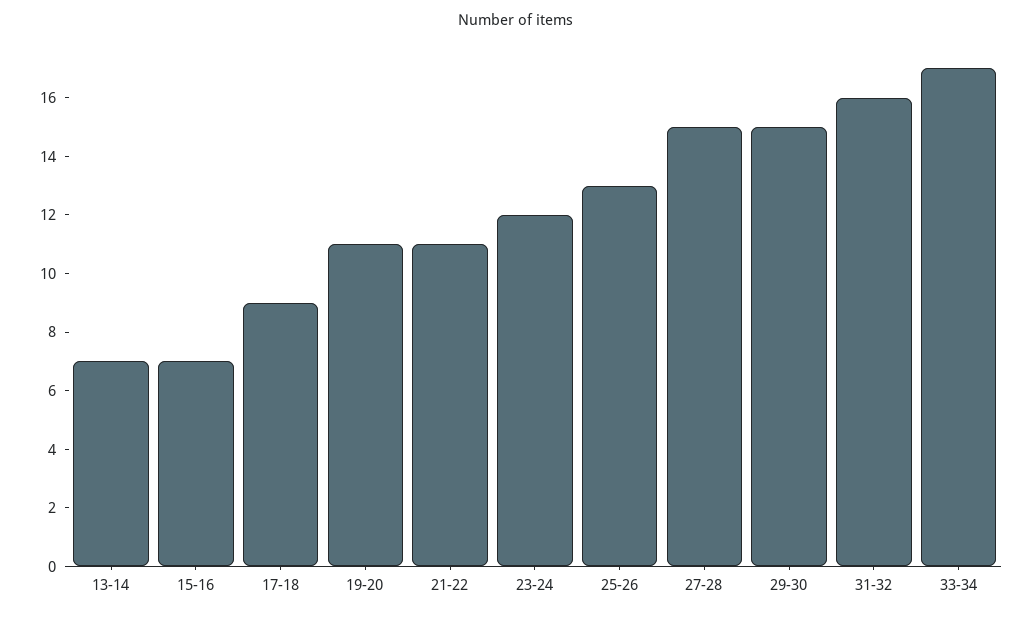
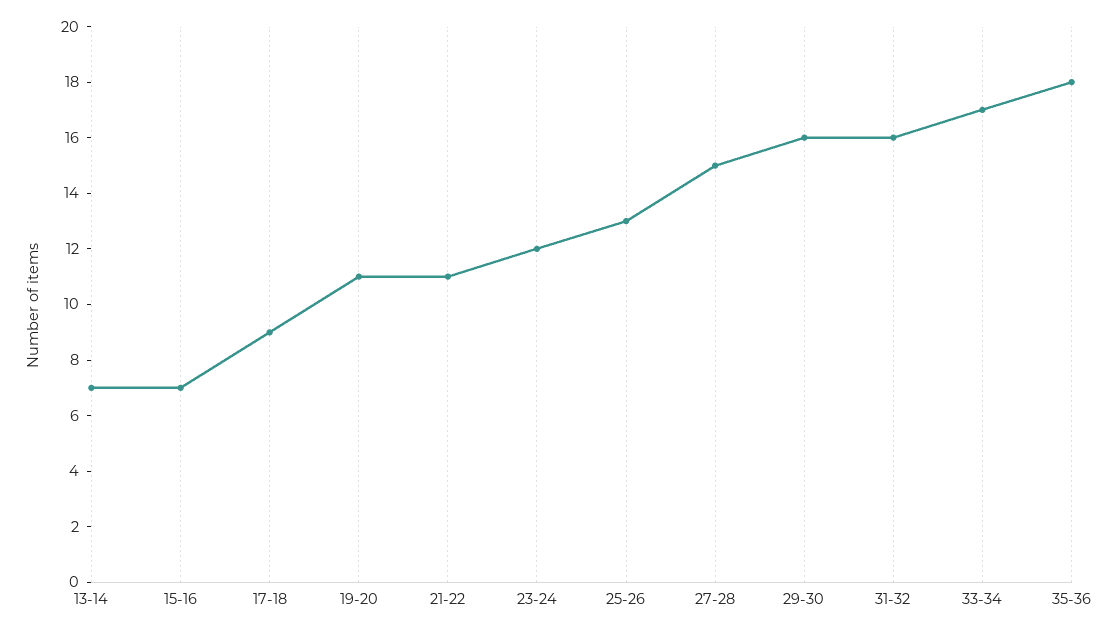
29-30: 15 -> 16
35-36: none -> 18

